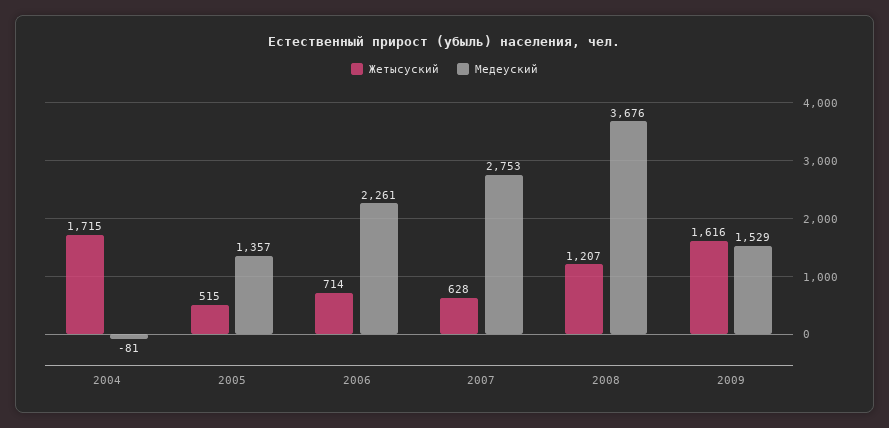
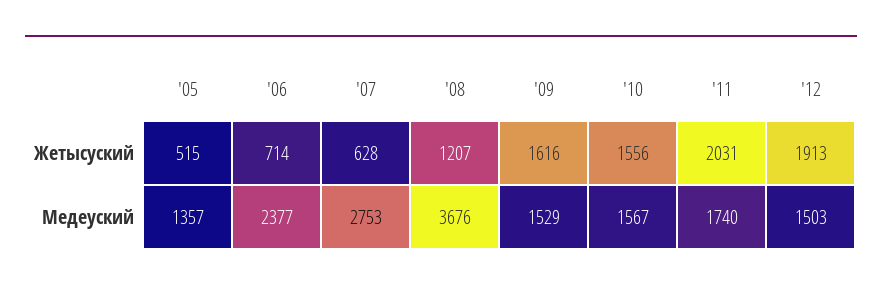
Жетысуский, 2004: 1715 -> none
Медеуский, 2004: -81 -> none
Медеуский, 2006: 2261 -> 2377
Жетысуский, '10: none -> 1556
Жетысуский, '11: none -> 2031
Жетысуский, '12: none -> 1913
Медеуский, '10: none -> 1567
Медеуский, '11: none -> 1740
Медеуский, '12: none -> 1503

